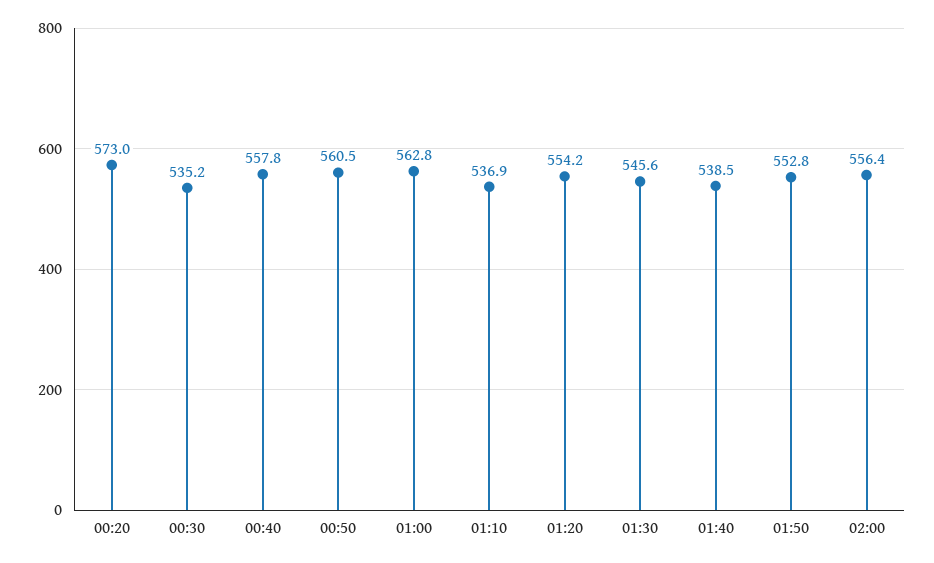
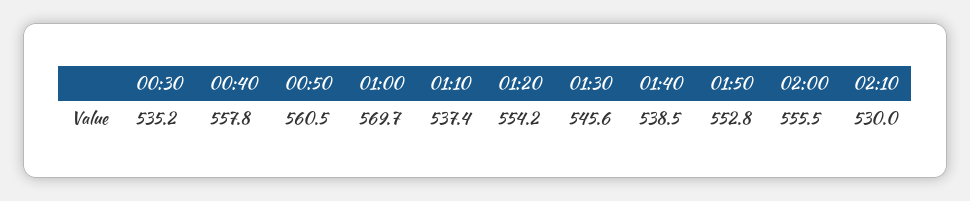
00:20: 573 -> none
01:00: 562.8 -> 569.7
01:10: 536.9 -> 537.4
02:00: 556.4 -> 555.5
02:10: none -> 530

